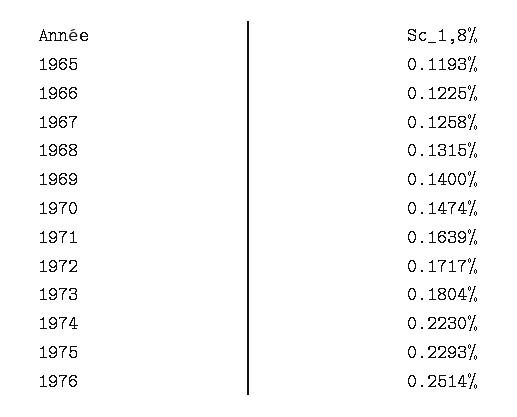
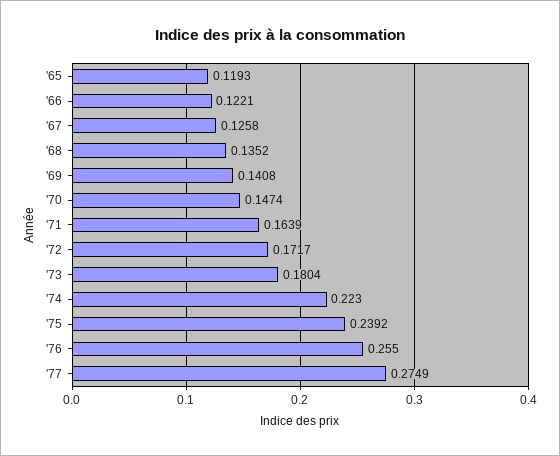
1966: 0.1225 -> 0.1221
1968: 0.1315 -> 0.1352
1969: 0.14 -> 0.1408
1975: 0.2293 -> 0.2392
1976: 0.2514 -> 0.255
'77: none -> 0.2749

